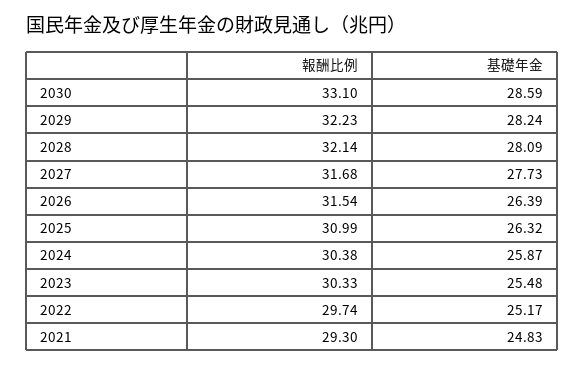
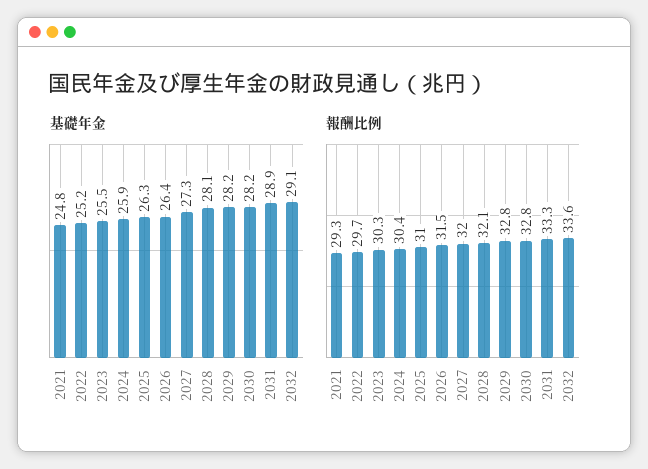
報酬比例, 2030: 33.1 -> 32.8
基礎年金, 2030: 28.59 -> 28.2
報酬比例, 2029: 32.23 -> 32.8
報酬比例, 2027: 31.68 -> 32
基礎年金, 2027: 27.73 -> 27.3
基礎年金, 2031: none -> 28.9
基礎年金, 2032: none -> 29.1
報酬比例, 2031: none -> 33.3
報酬比例, 2032: none -> 33.6

